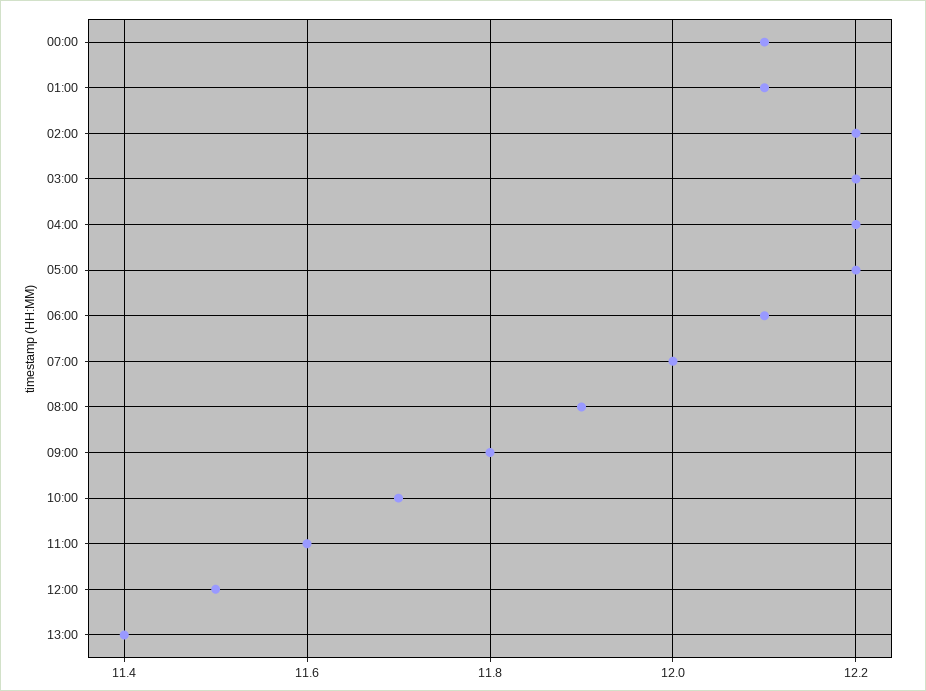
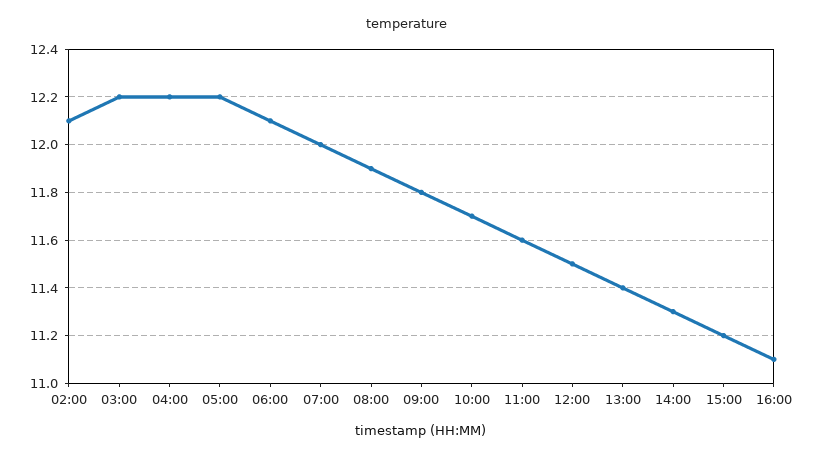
00:00: 12.1 -> none
01:00: 12.1 -> none
02:00: 12.2 -> 12.1
14:00: none -> 11.3
15:00: none -> 11.2
16:00: none -> 11.1

